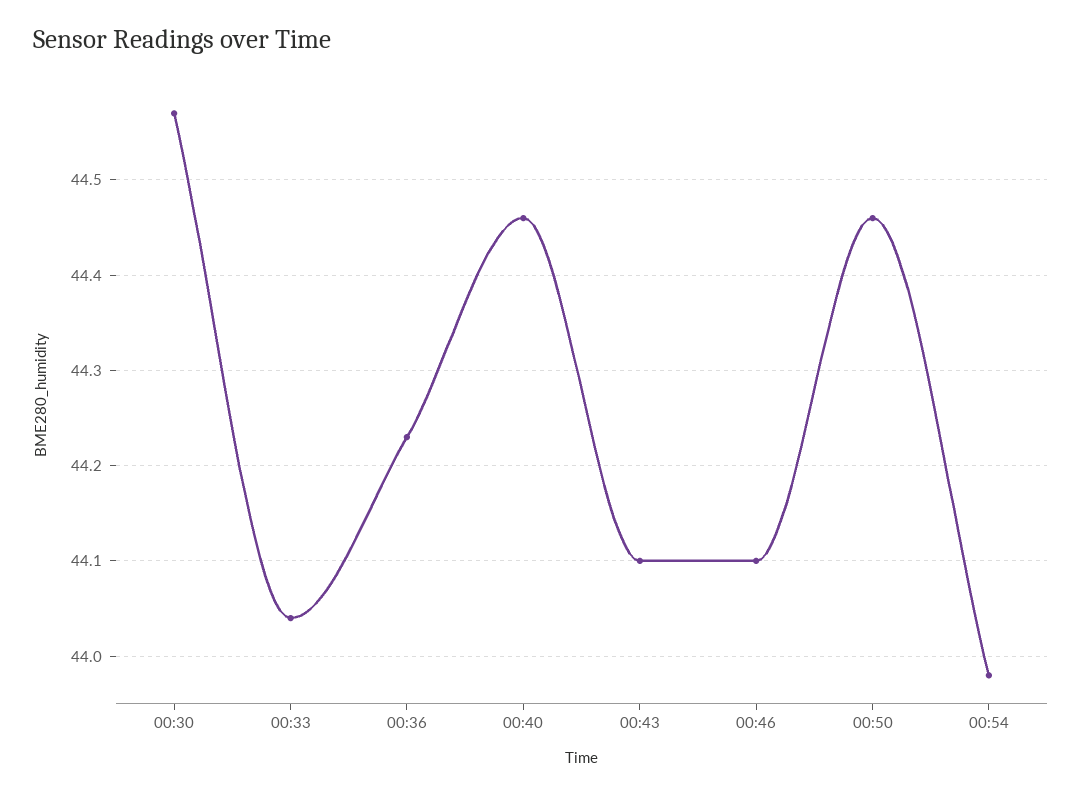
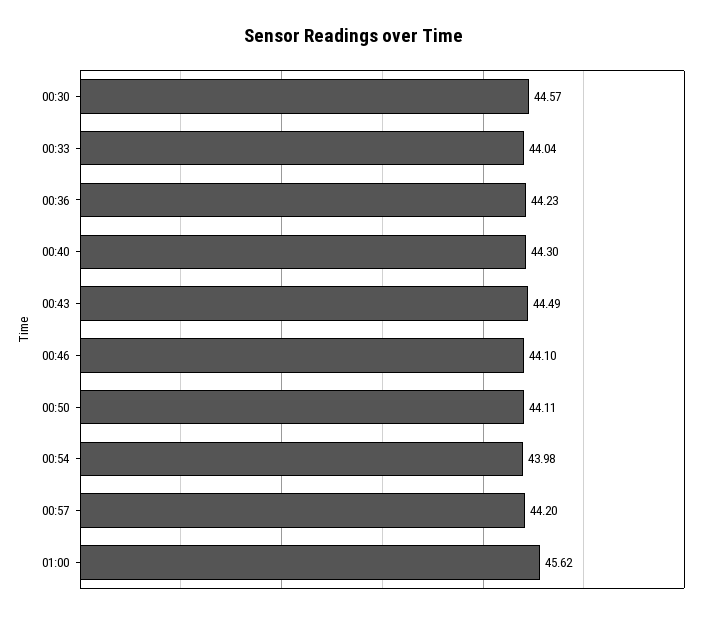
00:40: 44.46 -> 44.3
00:43: 44.1 -> 44.49
00:50: 44.46 -> 44.11
00:57: none -> 44.2
01:00: none -> 45.62

